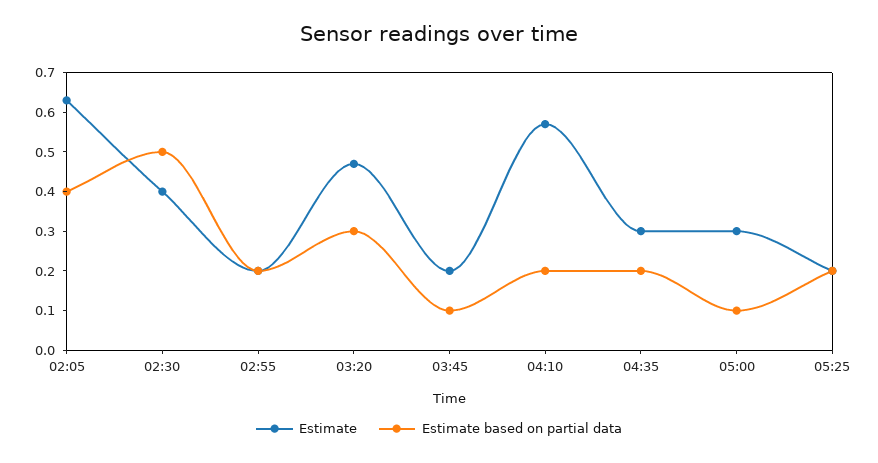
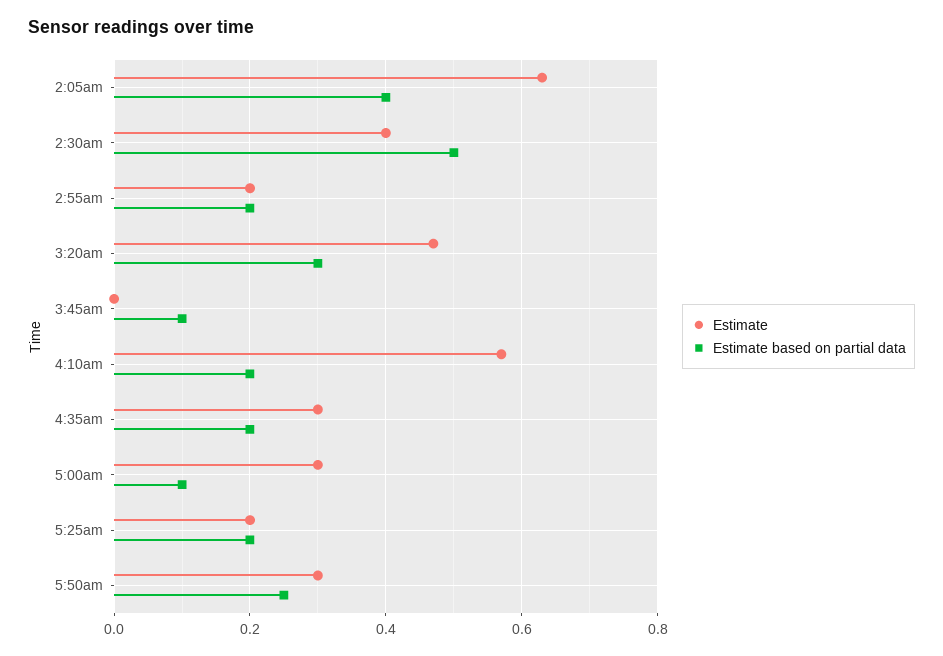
Estimate, 03:45: 0.2 -> 0
Estimate, 5:50am: none -> 0.3
Estimate based on partial data, 5:50am: none -> 0.25

